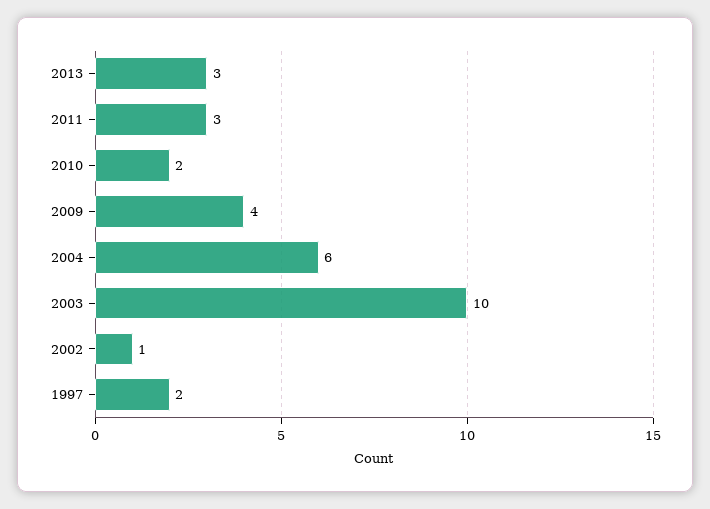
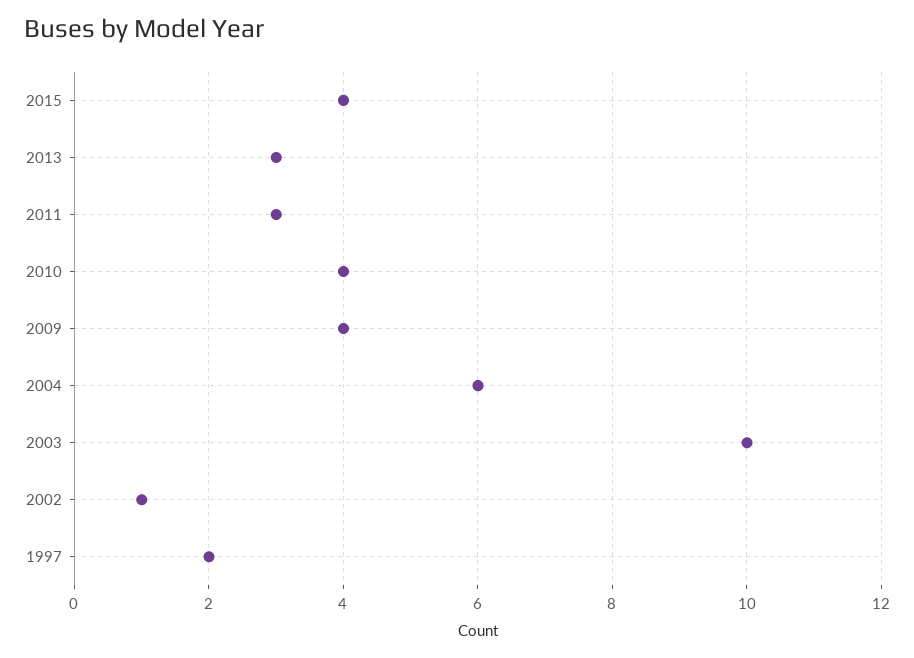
2010: 2 -> 4
2015: none -> 4

